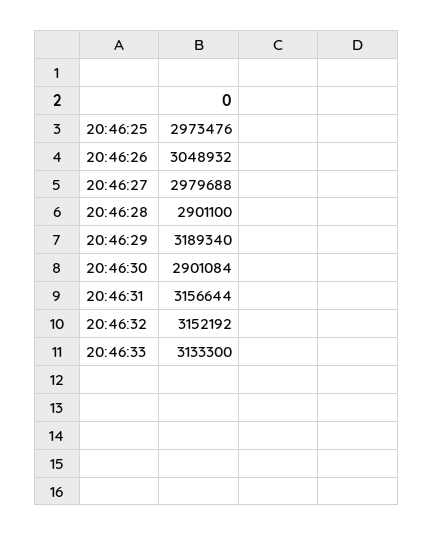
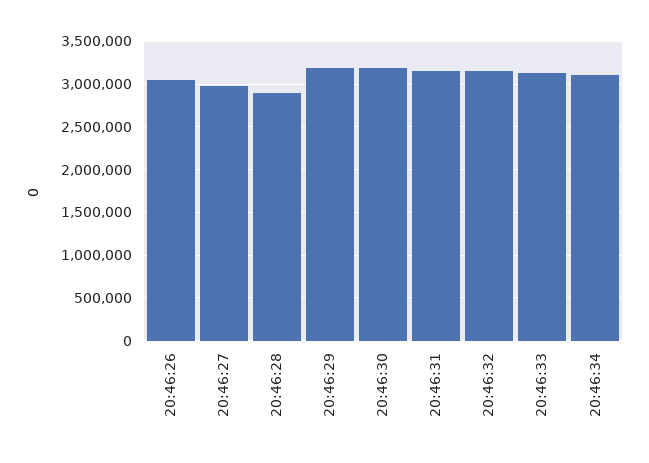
20:46:25: 2973476 -> none
20:46:30: 2901084 -> 3200000
20:46:34: none -> 3100000

